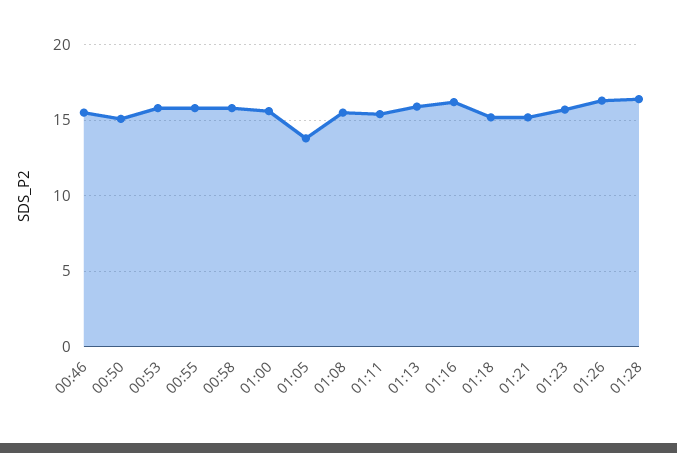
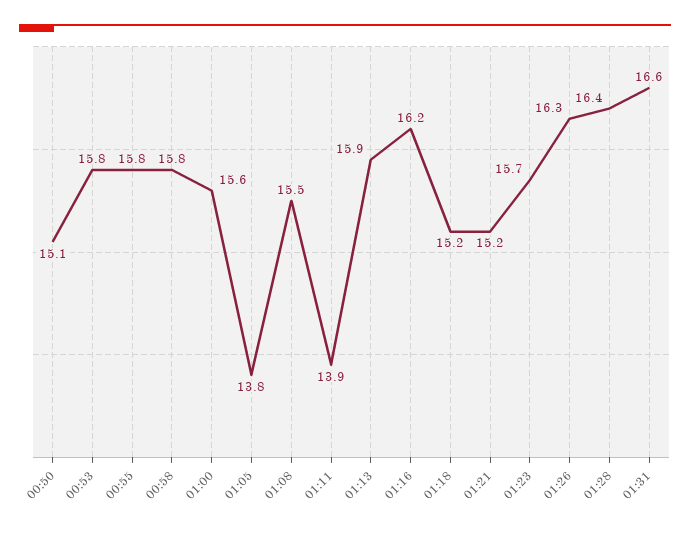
00:46: 15.5 -> none
01:11: 15.5 -> 13.9
01:31: none -> 16.6

